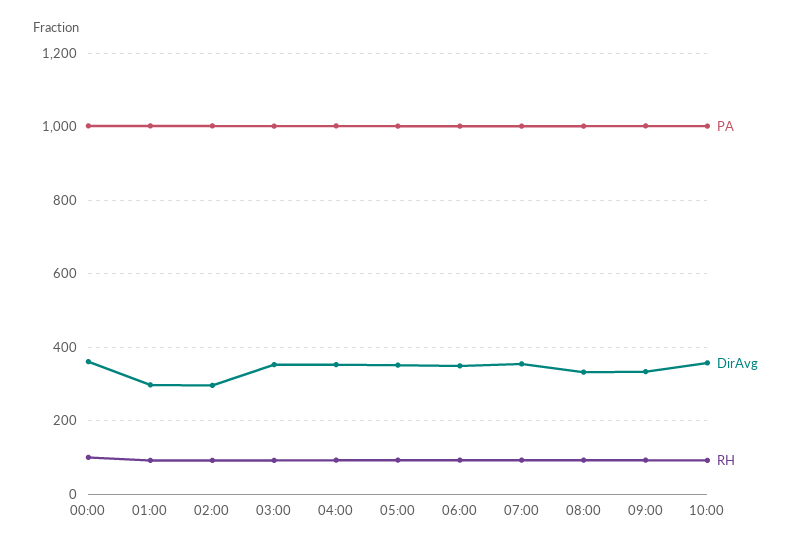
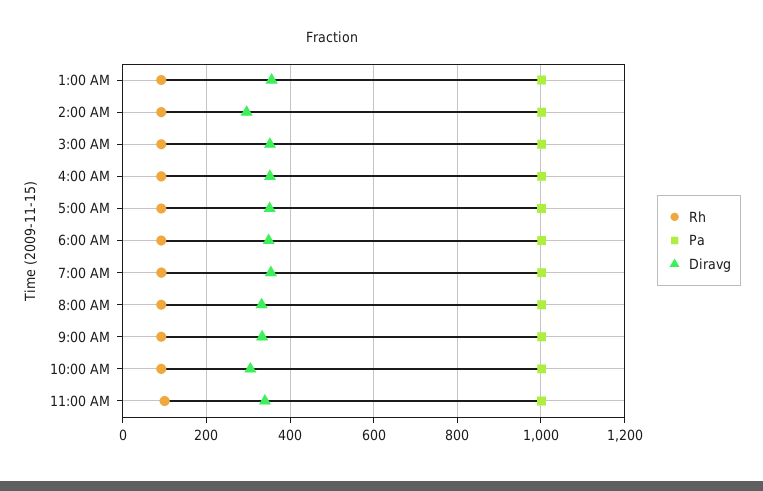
PA, 00:00: 1000 -> none
DirAvg, 00:00: 360 -> none
RH, 00:00: 100 -> none
DirAvg, 01:00: 300 -> 360
DirAvg, 10:00: 360 -> 300
RH, 11:00 AM: none -> 100
PA, 11:00 AM: none -> 1000
DirAvg, 11:00 AM: none -> 340

